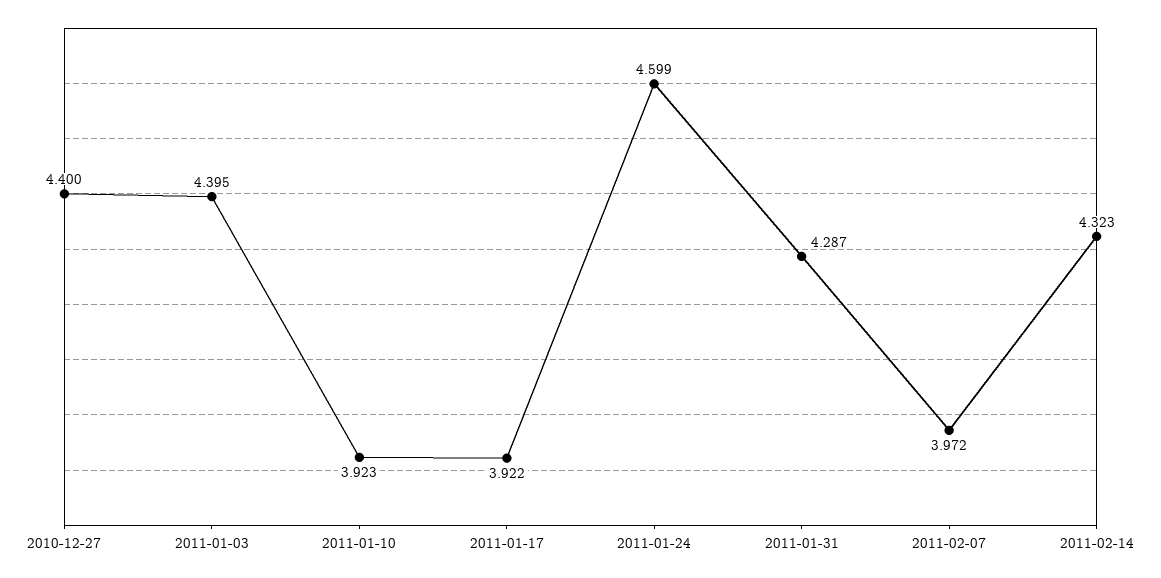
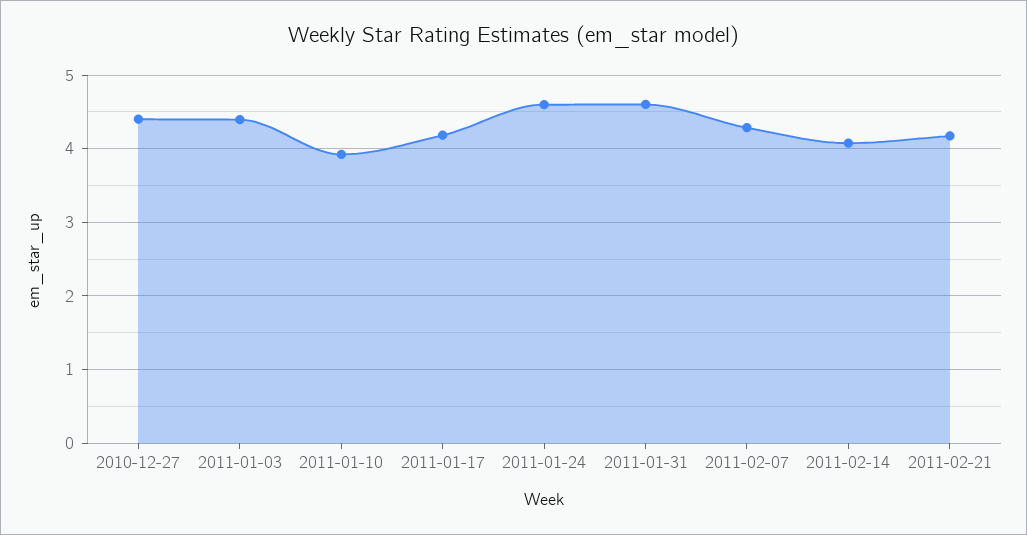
2011-01-17: 3.922 -> 4.2
2011-01-31: 4.287 -> 4.6
2011-02-07: 3.972 -> 4.3
2011-02-14: 4.323 -> 4.1
2011-02-21: none -> 4.2

